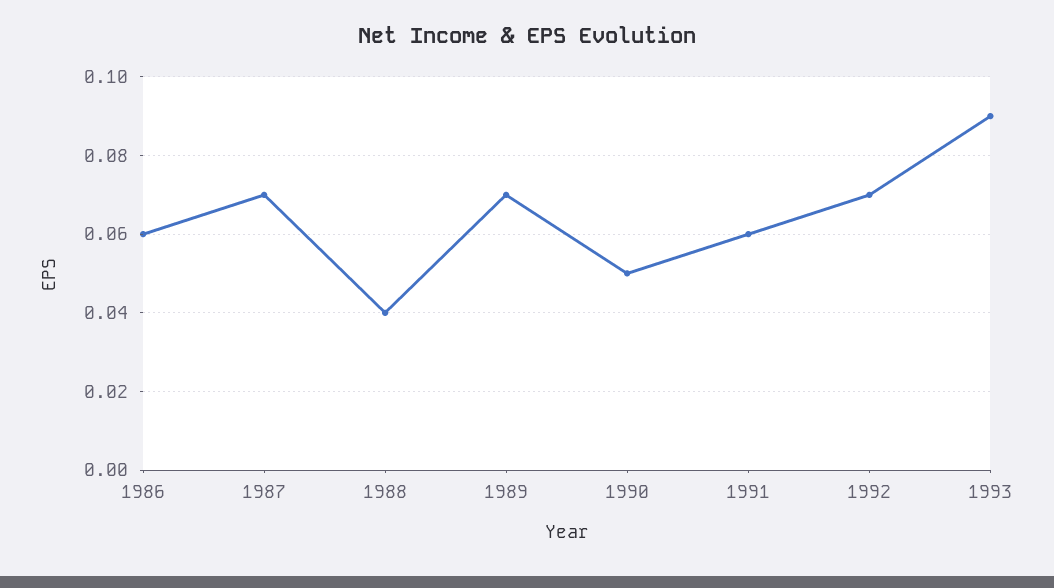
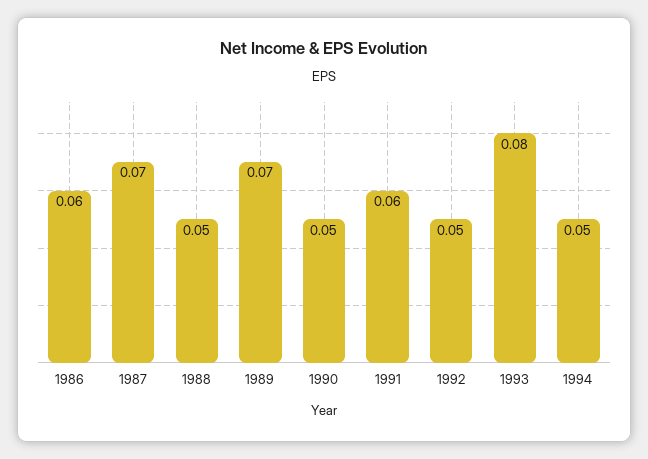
1988: 0.04 -> 0.05
1992: 0.07 -> 0.05
1993: 0.09 -> 0.08
1994: none -> 0.05

